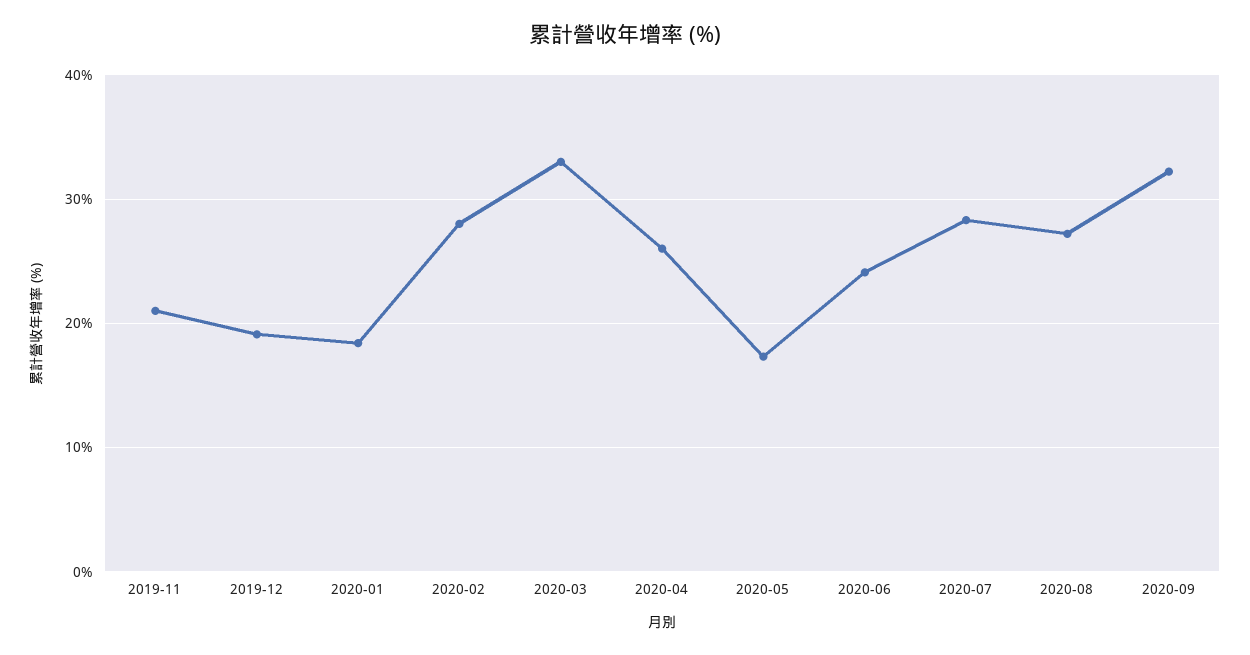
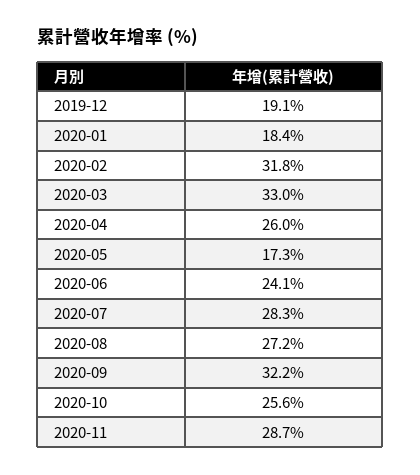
2019-11: 21 -> none
2020-02: 28 -> 31.8
2020-10: none -> 25.6
2020-11: none -> 28.7

